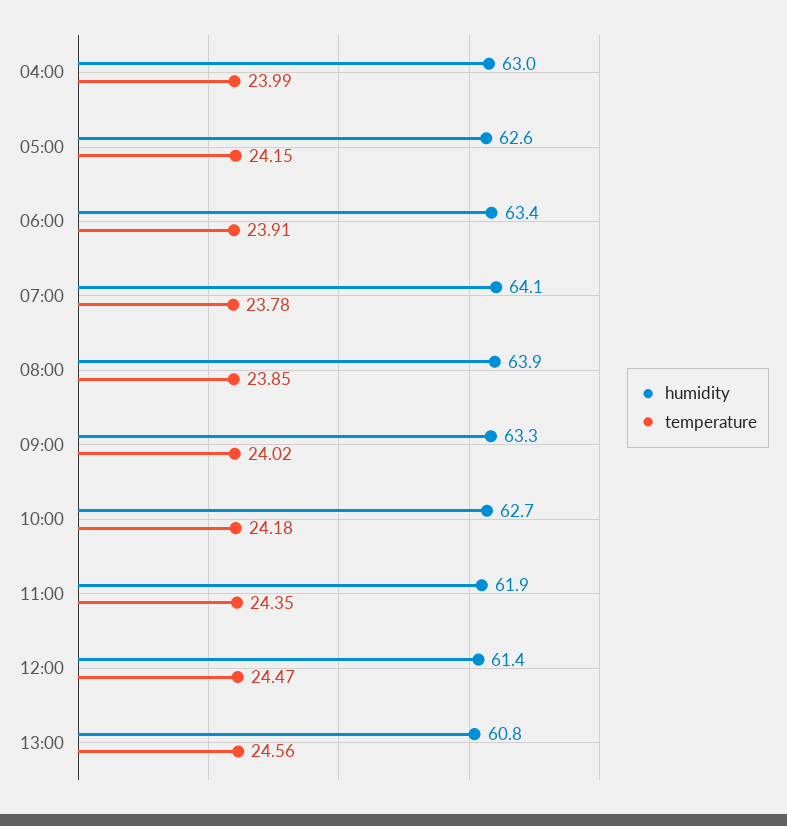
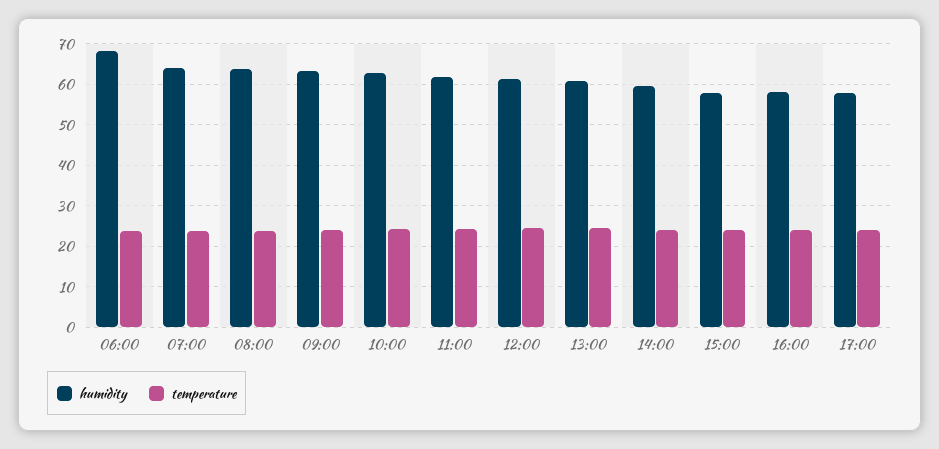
humidity, 04:00: 63 -> none
temperature, 04:00: 23.99 -> none
humidity, 05:00: 62.6 -> none
temperature, 05:00: 24.15 -> none
humidity, 06:00: 63.4 -> 68
humidity, 14:00: none -> 60
temperature, 14:00: none -> 24
humidity, 15:00: none -> 58
temperature, 15:00: none -> 24
humidity, 16:00: none -> 58
temperature, 16:00: none -> 24
humidity, 17:00: none -> 58
temperature, 17:00: none -> 24

